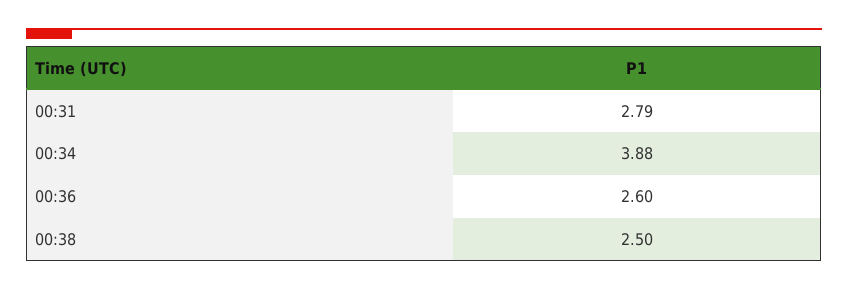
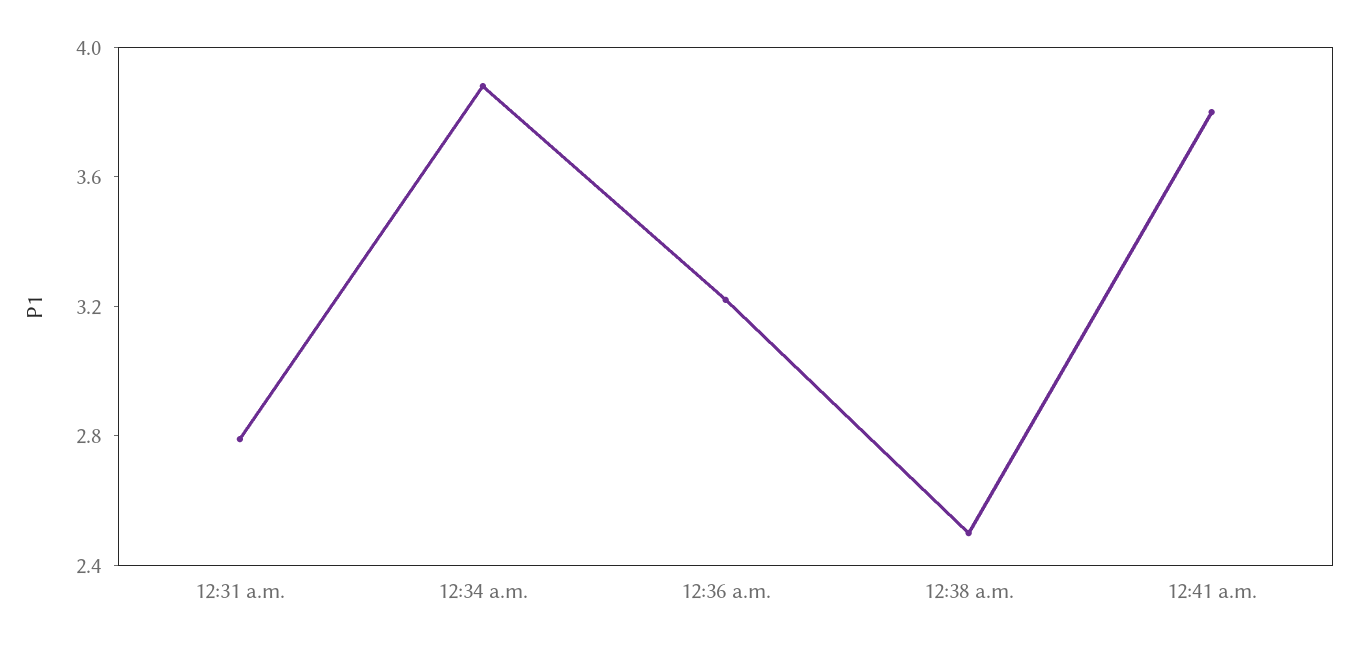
00:36: 2.6 -> 3.2
12:41 a.m.: none -> 3.8

